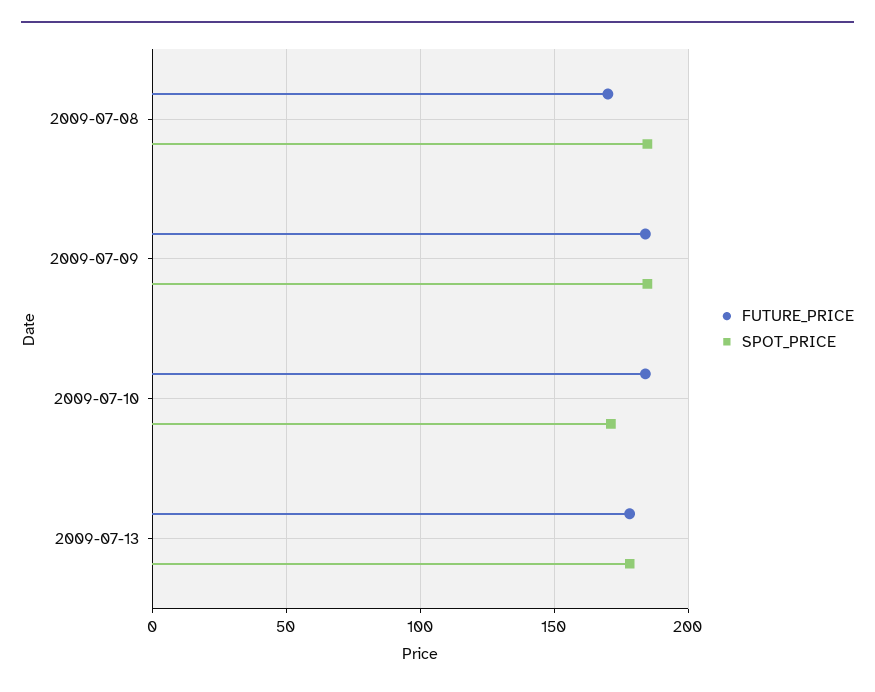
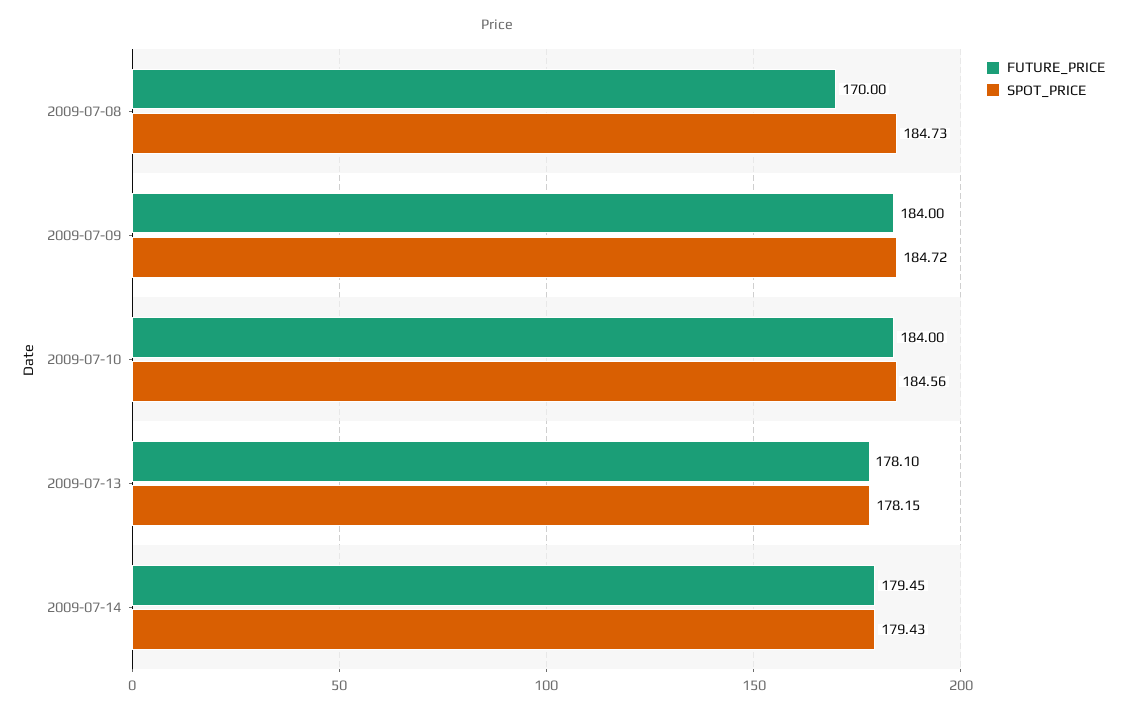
SPOT_PRICE, 2009-07-10: 170 -> 184.56
FUTURE_PRICE, 2009-07-14: none -> 179.45
SPOT_PRICE, 2009-07-14: none -> 179.43

